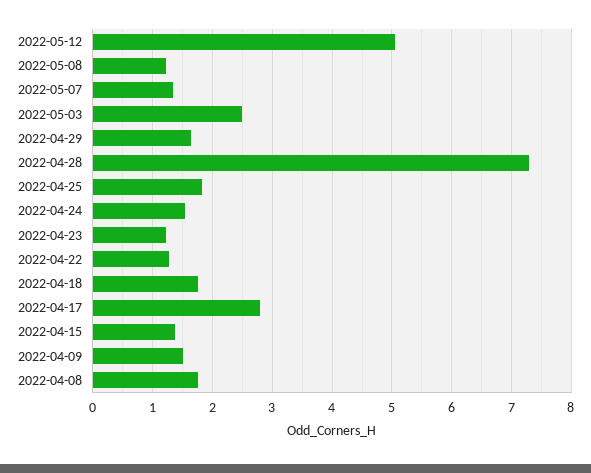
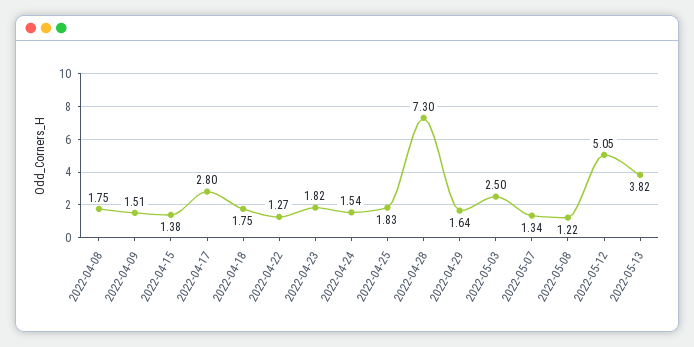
2022-04-23: 1.2 -> 1.82
2022-05-13: none -> 3.82

